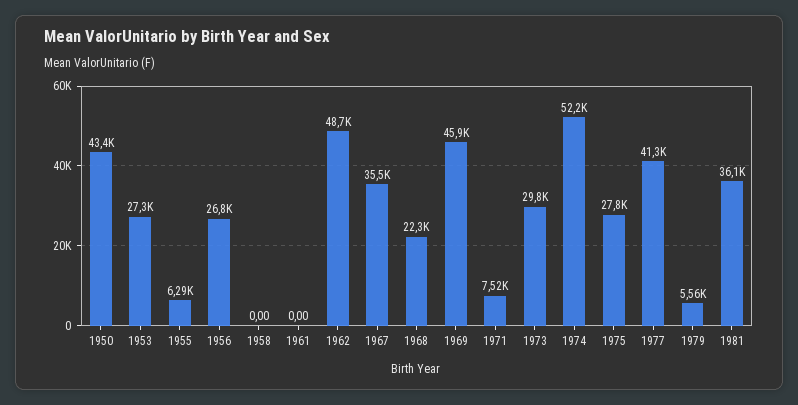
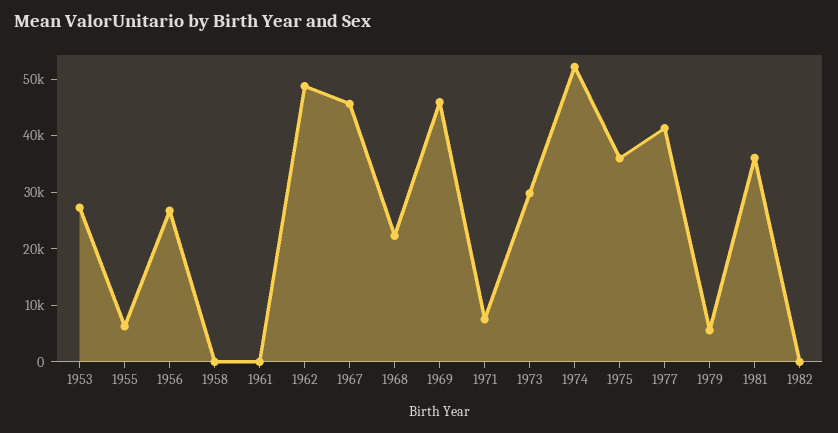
1950: 43400 -> none
1967: 35500 -> 46000
1975: 27800 -> 36000
1982: none -> 0

